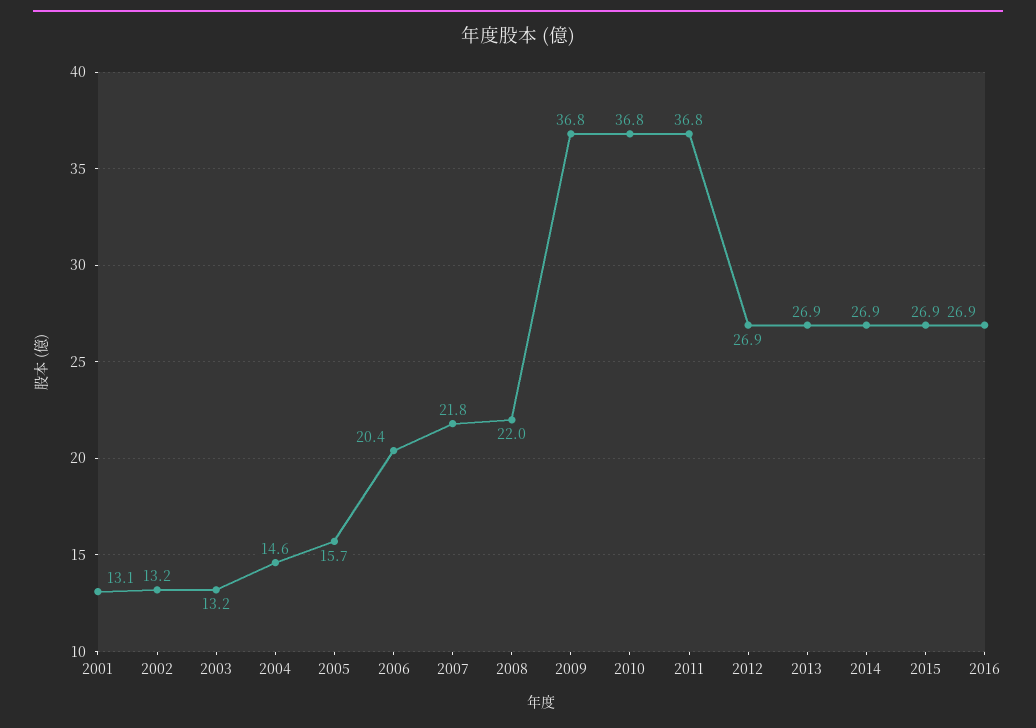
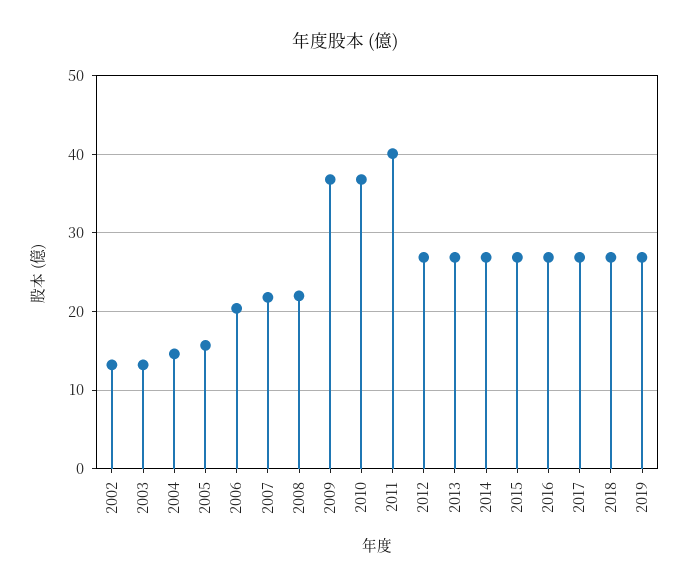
2001: 13.1 -> none
2011: 36.8 -> 40
2017: none -> 27
2018: none -> 27
2019: none -> 27

